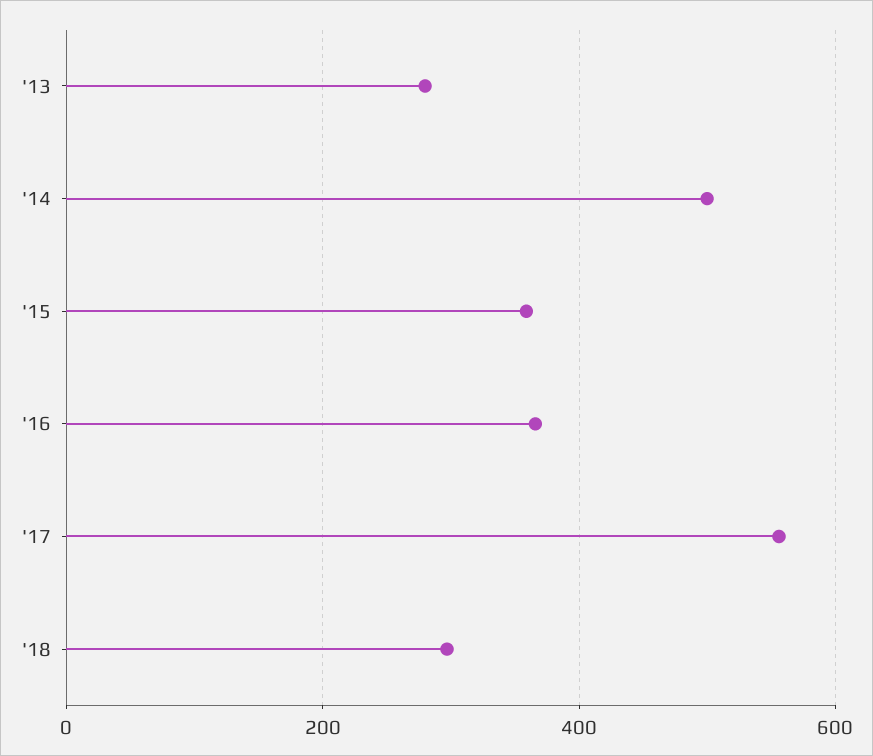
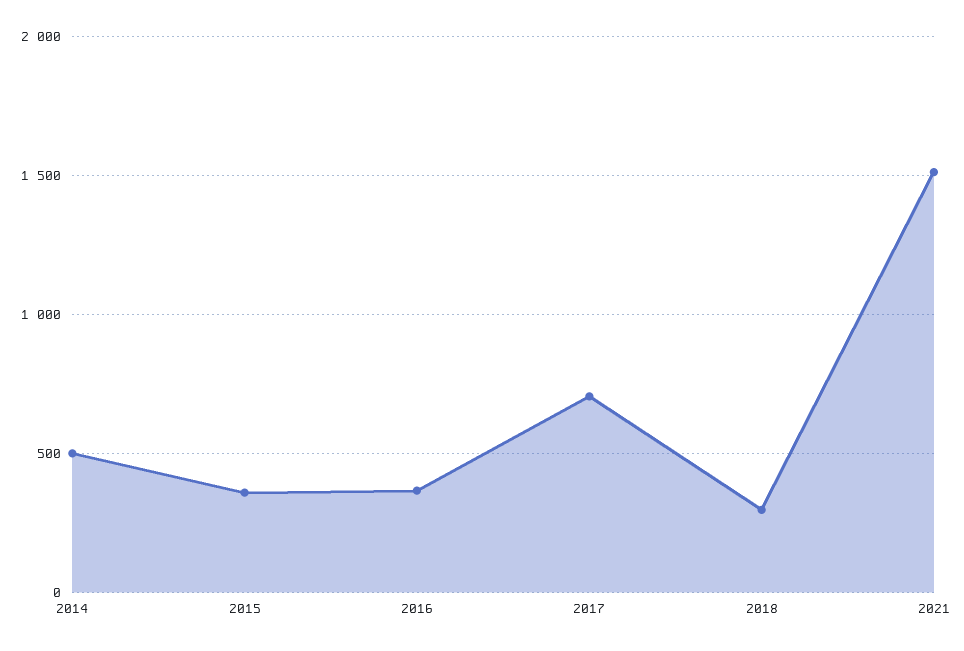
'13: 280 -> none
'17: 560 -> 700
2021: none -> 1500

